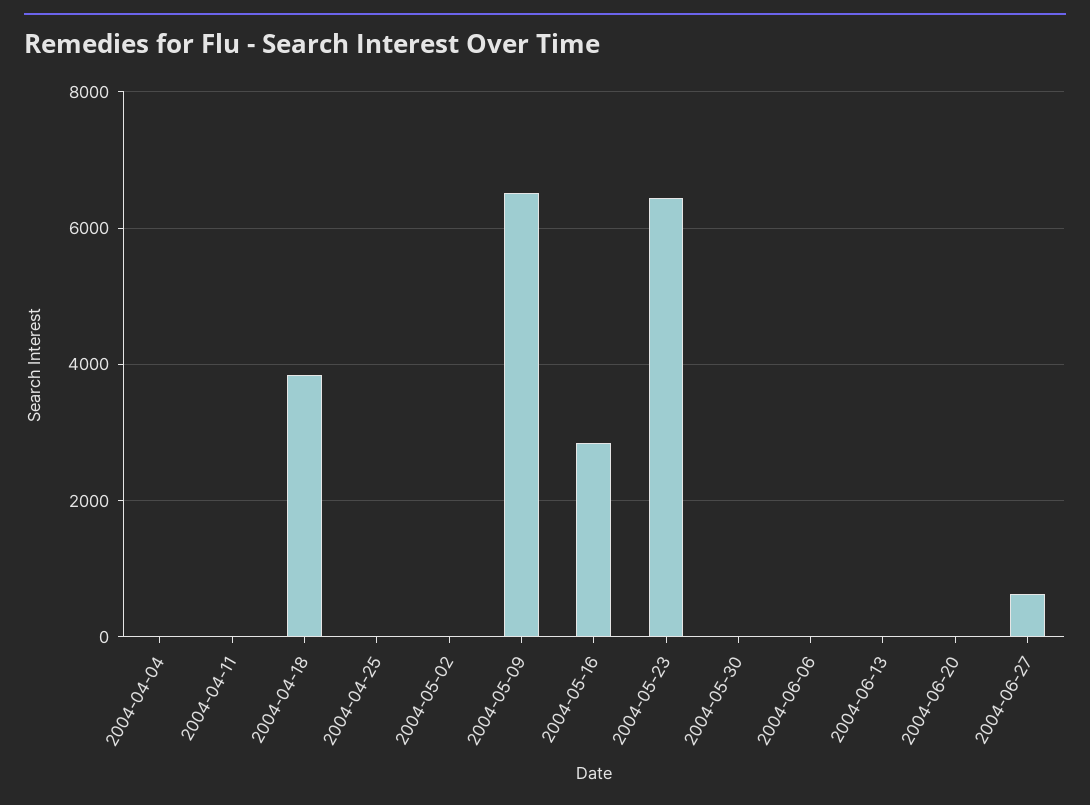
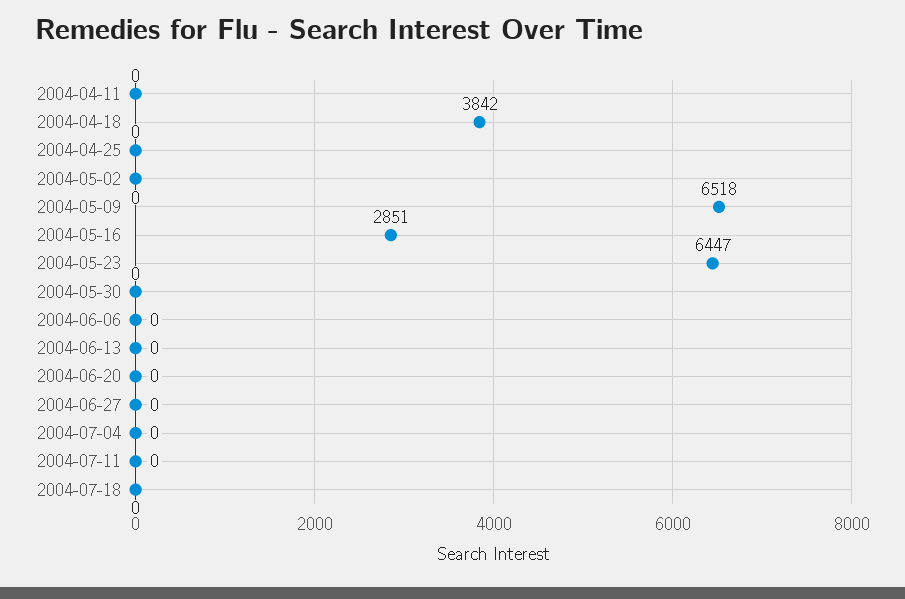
2004-04-04: 0 -> none
2004-06-27: 600 -> 0
2004-07-04: none -> 0
2004-07-11: none -> 0
2004-07-18: none -> 0

